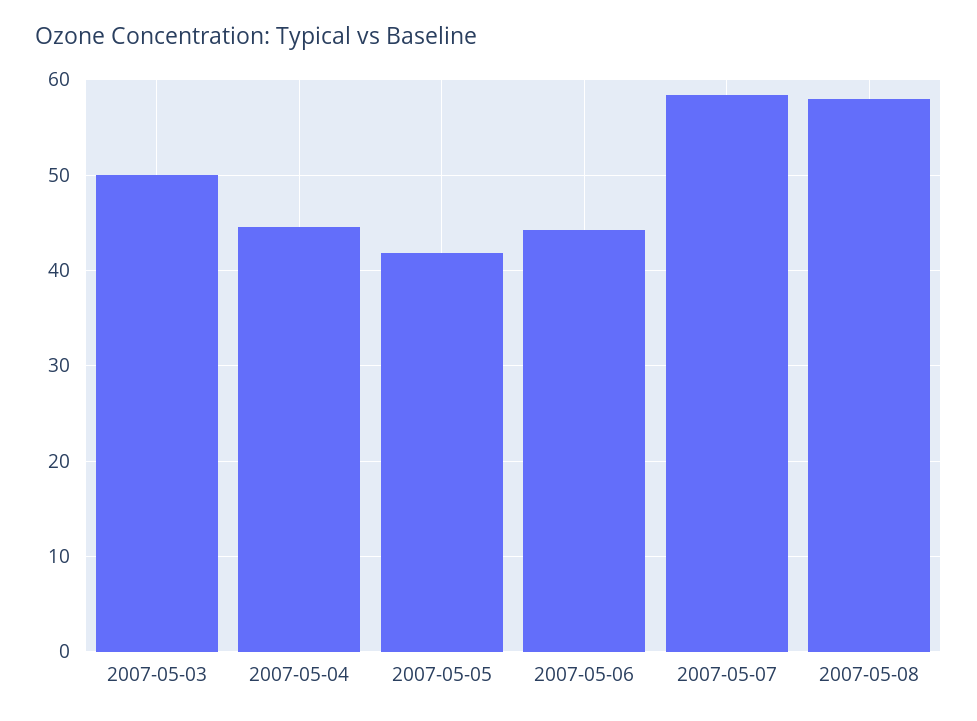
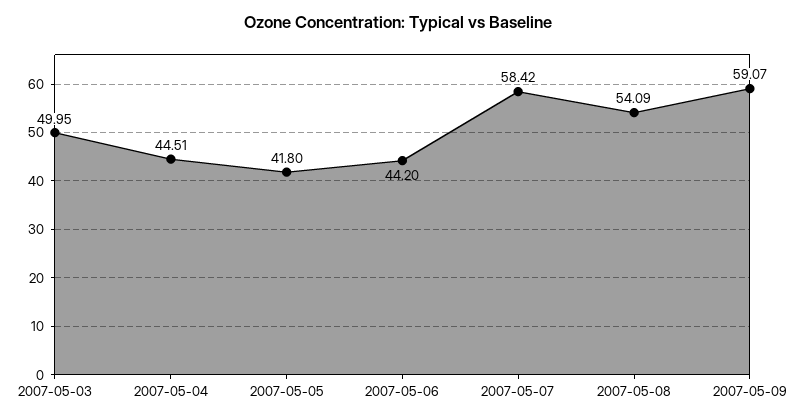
2007-05-08: 58 -> 54.09
2007-05-09: none -> 59.07

